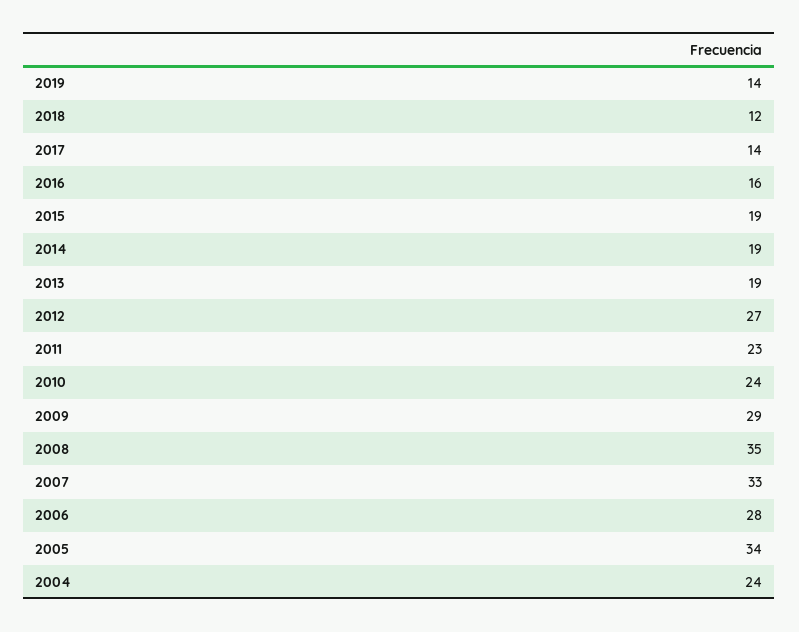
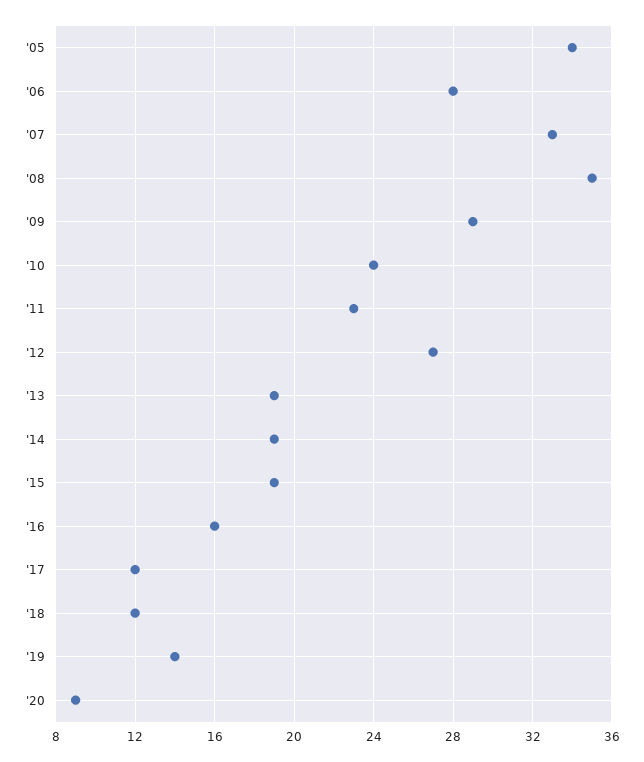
2017: 14 -> 12
2004: 24 -> none
'20: none -> 9

